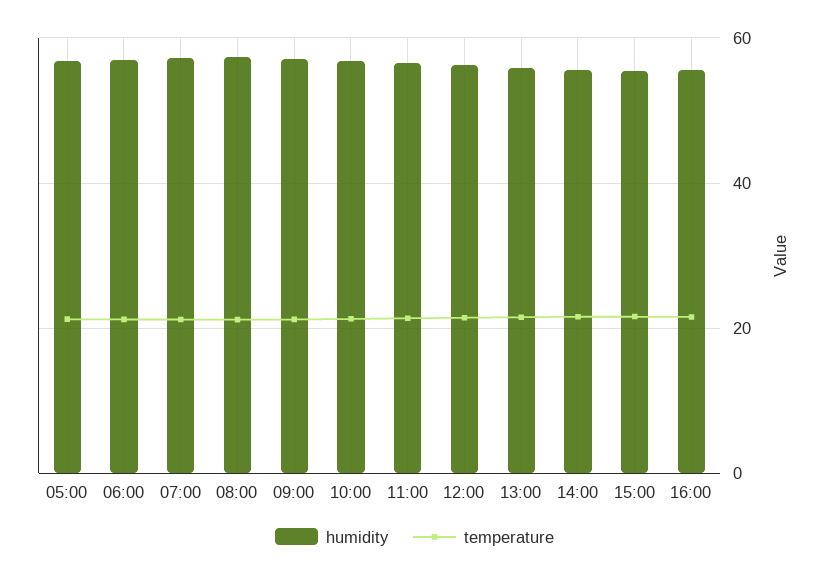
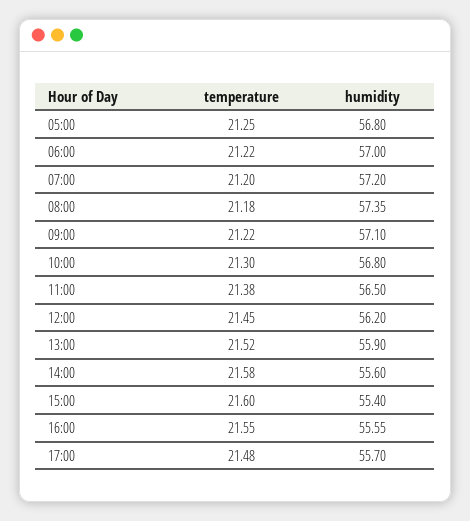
temperature, 17:00: none -> 21.48
humidity, 17:00: none -> 55.7

